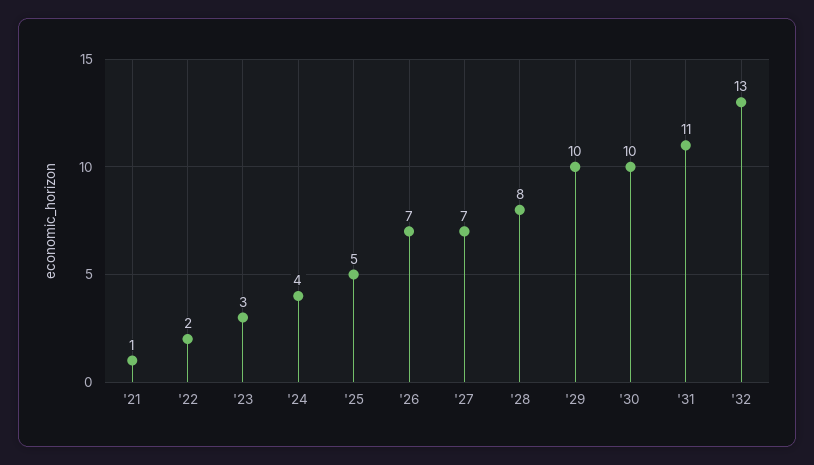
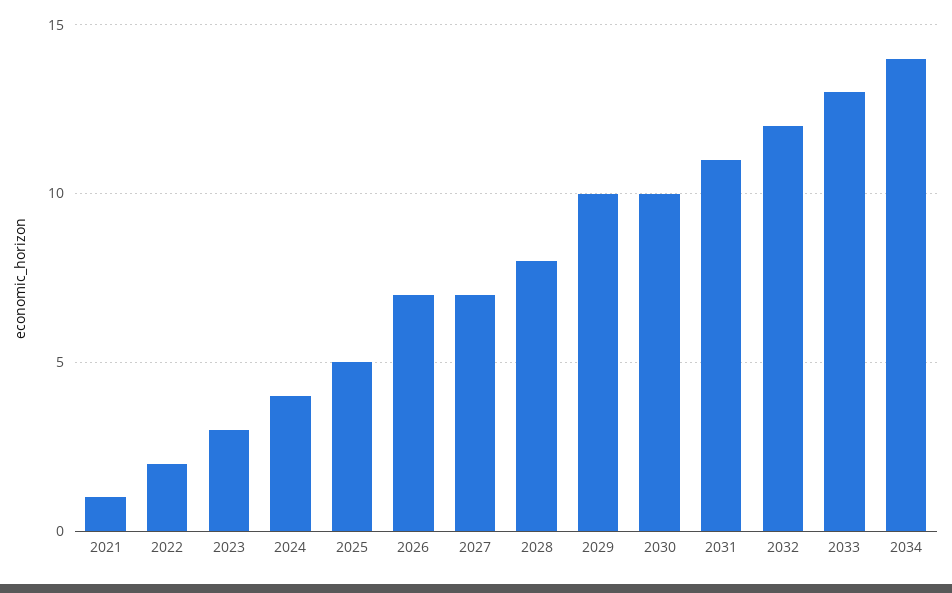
'32: 13 -> 12
2033: none -> 13
2034: none -> 14

